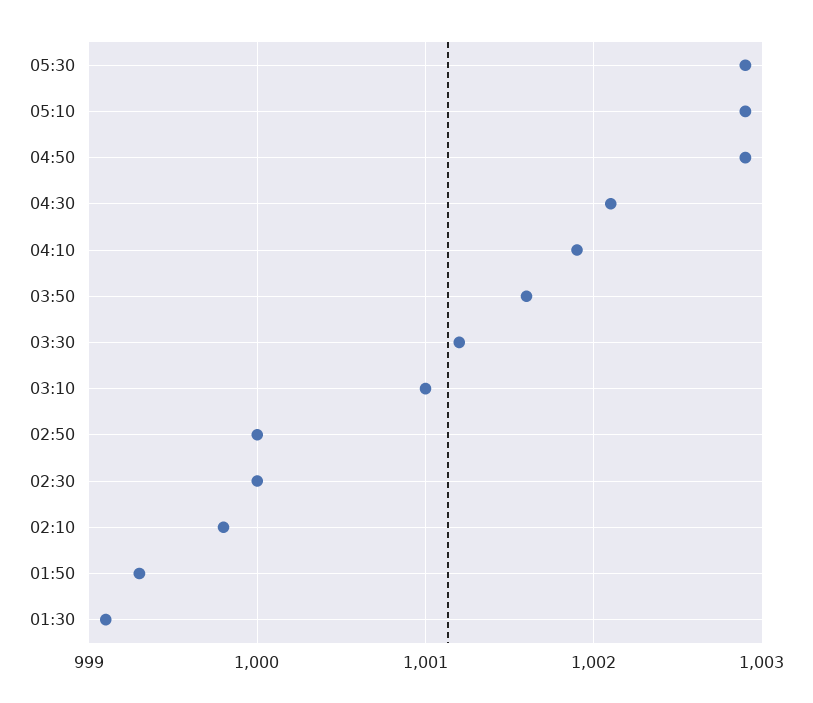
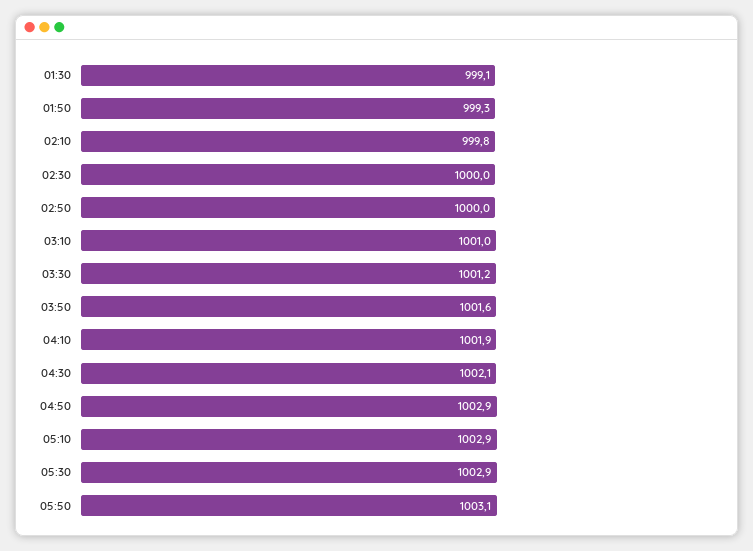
05:50: none -> 1003.1

